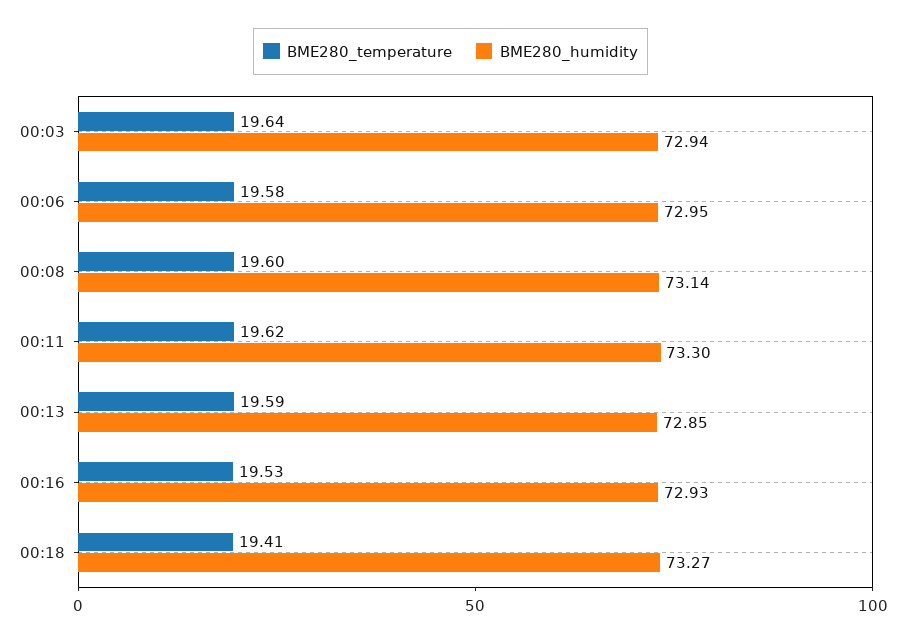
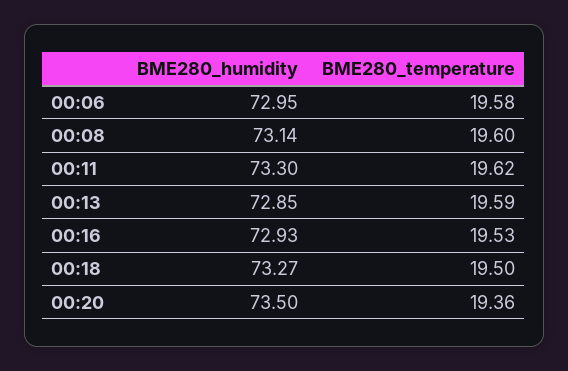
BME280_temperature, 00:03: 19.64 -> none
BME280_humidity, 00:03: 72.94 -> none
BME280_temperature, 00:18: 19.41 -> 19.5
BME280_humidity, 00:20: none -> 73.5
BME280_temperature, 00:20: none -> 19.36

